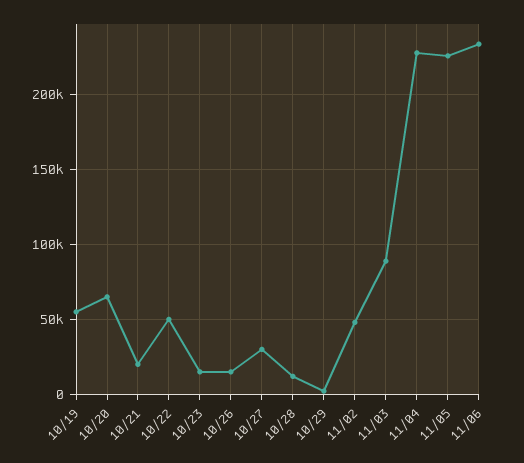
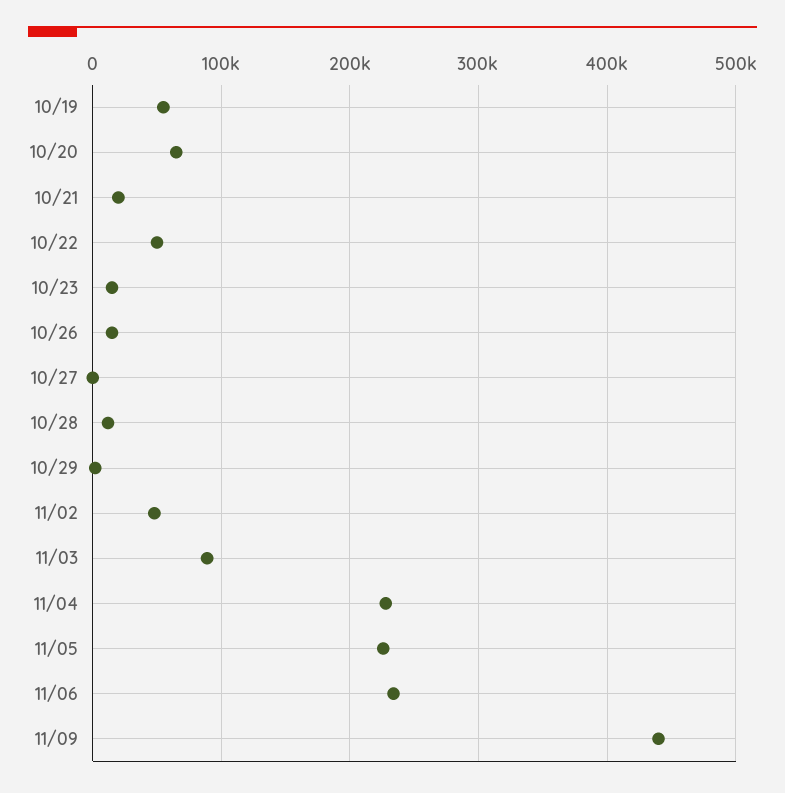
10/27: 30000 -> 0
11/09: none -> 440000

